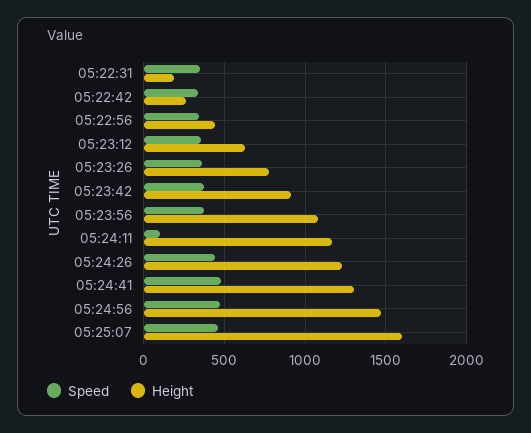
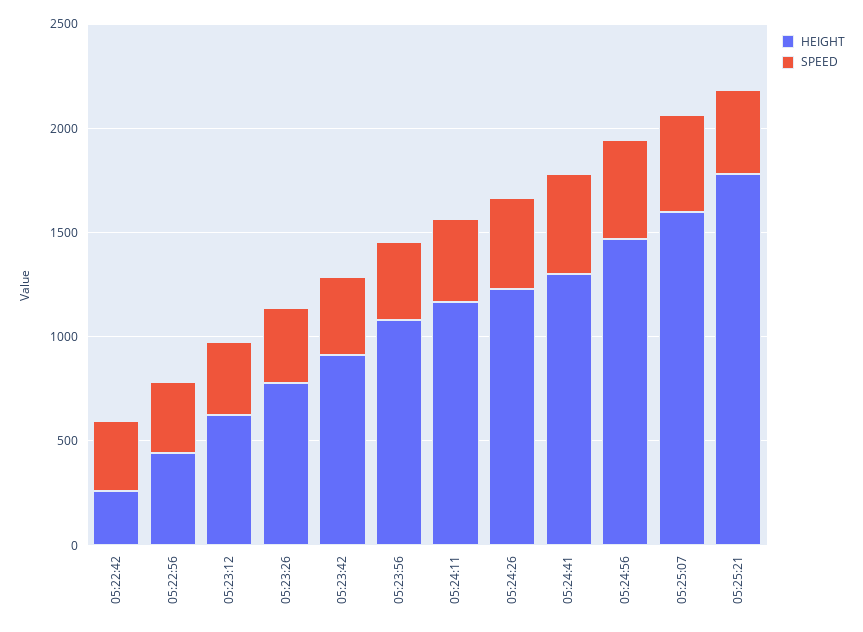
Speed, 05:22:31: 350 -> none
Height, 05:22:31: 200 -> none
Speed, 05:24:11: 100 -> 400
Height, 05:25:21: none -> 1800
Speed, 05:25:21: none -> 400

